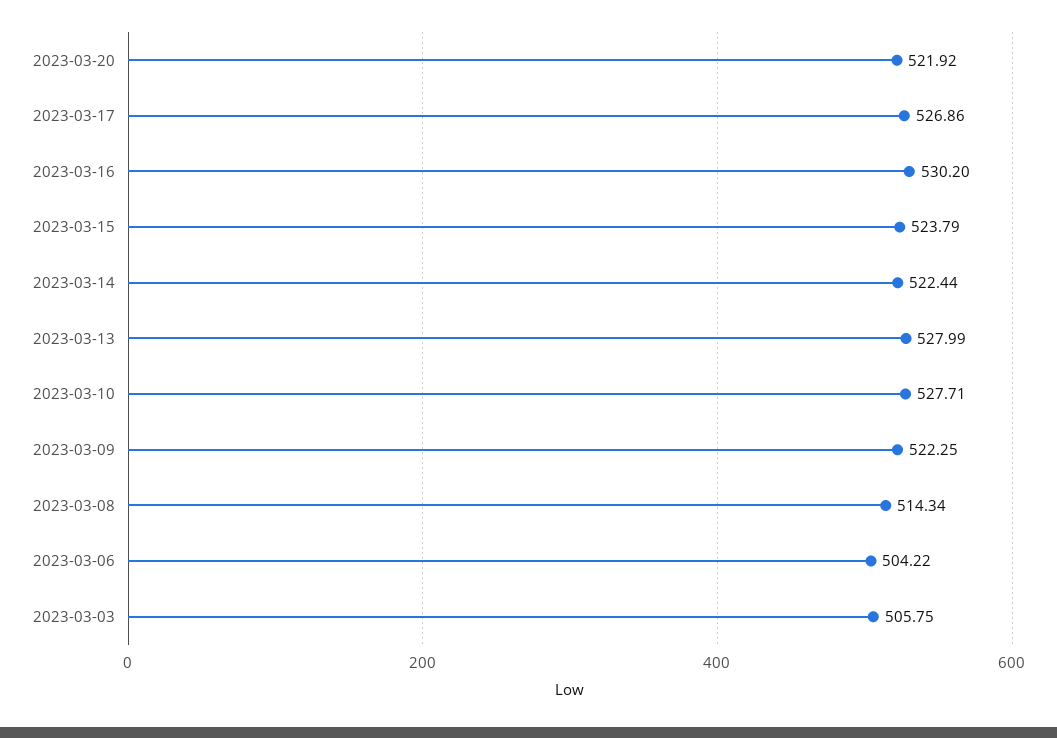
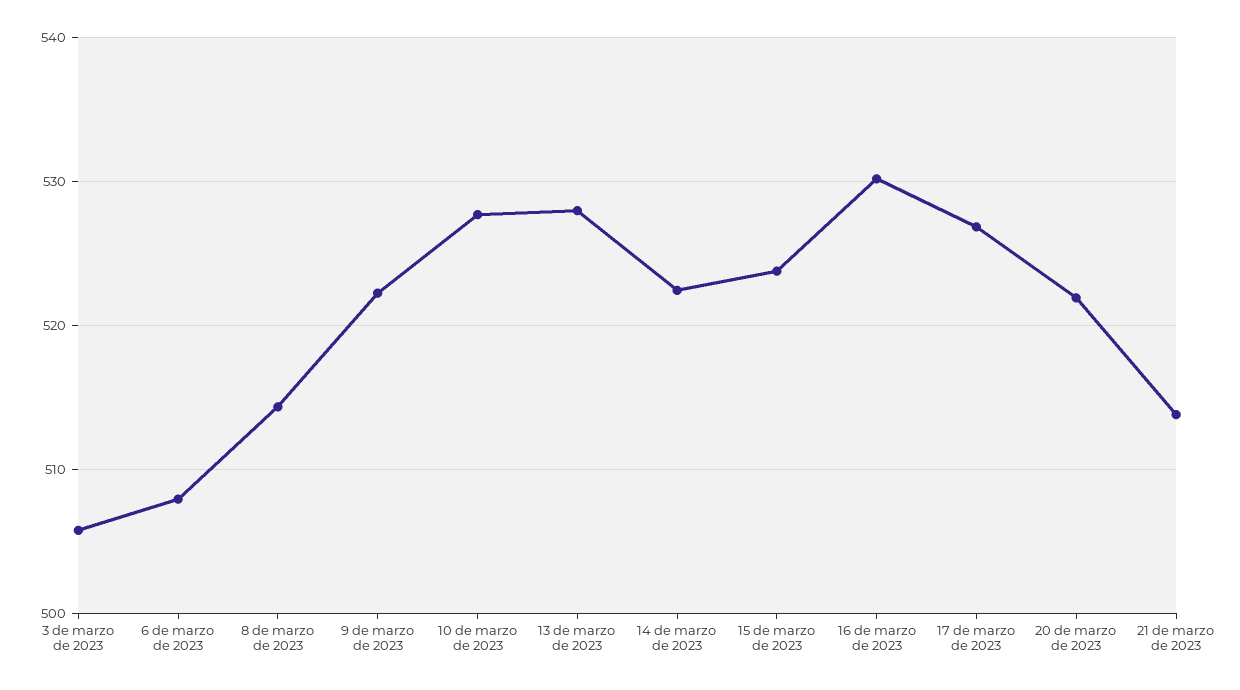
2023-03-06: 504.22 -> 508
21 de marzo de 2023: none -> 514

